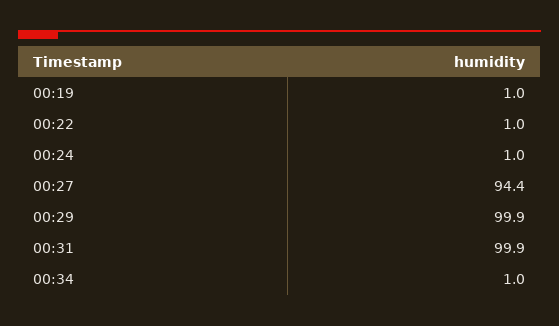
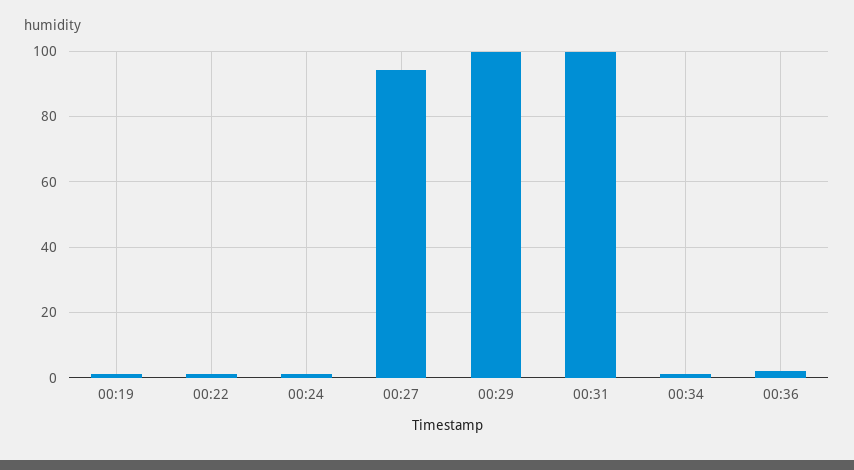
00:36: none -> 2

